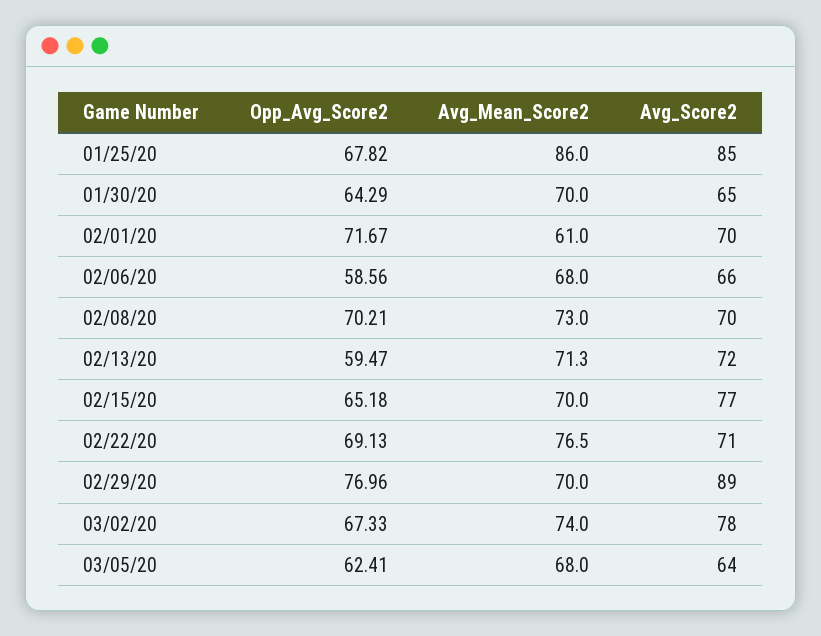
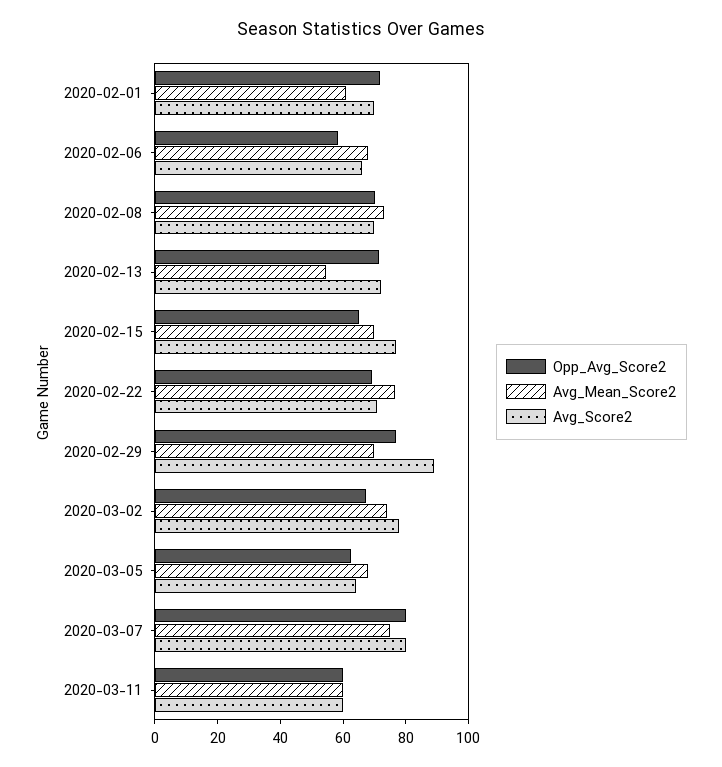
Opp_Avg_Score2, 01/25/20: 67.82 -> none
Avg_Mean_Score2, 01/25/20: 86 -> none
Avg_Score2, 01/25/20: 85 -> none
Opp_Avg_Score2, 01/30/20: 64.29 -> none
Avg_Mean_Score2, 01/30/20: 70 -> none
Avg_Score2, 01/30/20: 65 -> none
Opp_Avg_Score2, 02/13/20: 59.47 -> 70
Avg_Mean_Score2, 02/13/20: 71.3 -> 55
Opp_Avg_Score2, 2020-03-07: none -> 80
Avg_Mean_Score2, 2020-03-07: none -> 75
Avg_Score2, 2020-03-07: none -> 80
Opp_Avg_Score2, 2020-03-11: none -> 60
Avg_Mean_Score2, 2020-03-11: none -> 60
Avg_Score2, 2020-03-11: none -> 60

